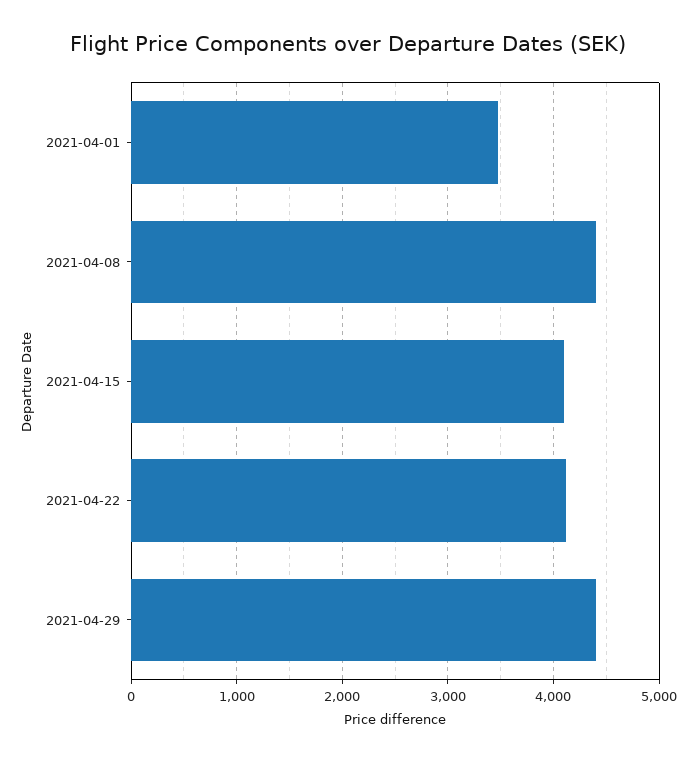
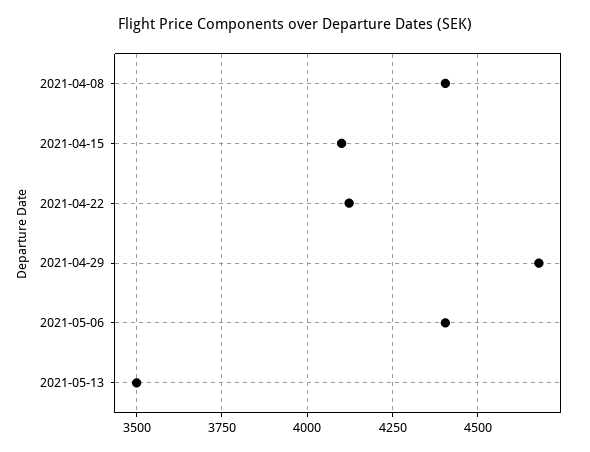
2021-04-01: 3500 -> none
2021-04-29: 4400 -> 4675
2021-05-06: none -> 4400
2021-05-13: none -> 3500

